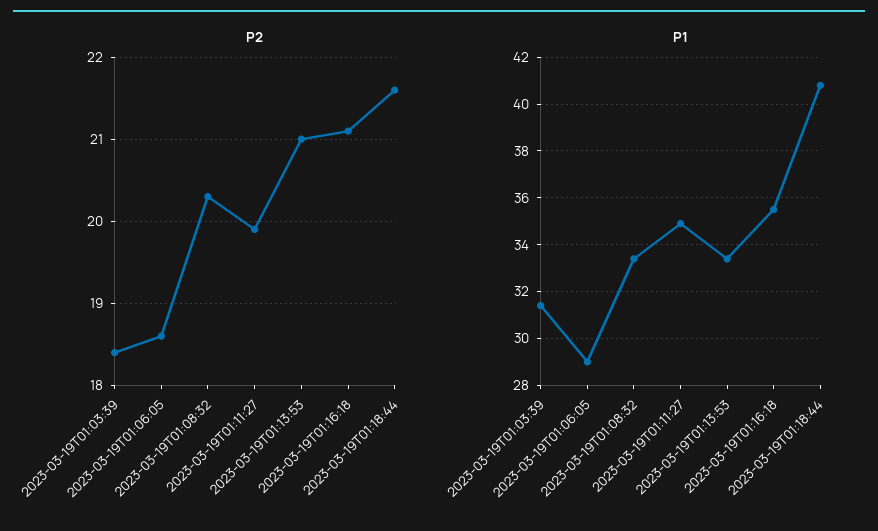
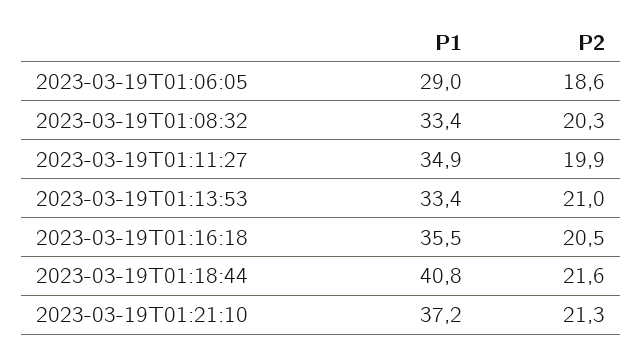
P2, 2023-03-19T01:03:39: 18.4 -> none
P2, 2023-03-19T01:16:18: 21.1 -> 20.5
P1, 2023-03-19T01:03:39: 31.5 -> none
P1, 2023-03-19T01:21:10: none -> 37.2
P2, 2023-03-19T01:21:10: none -> 21.3

